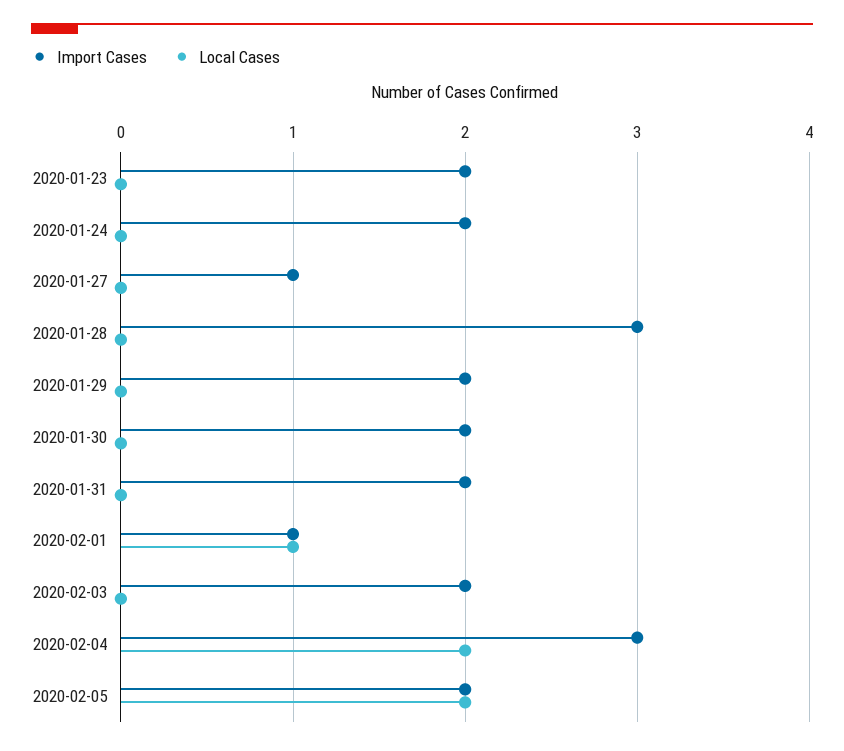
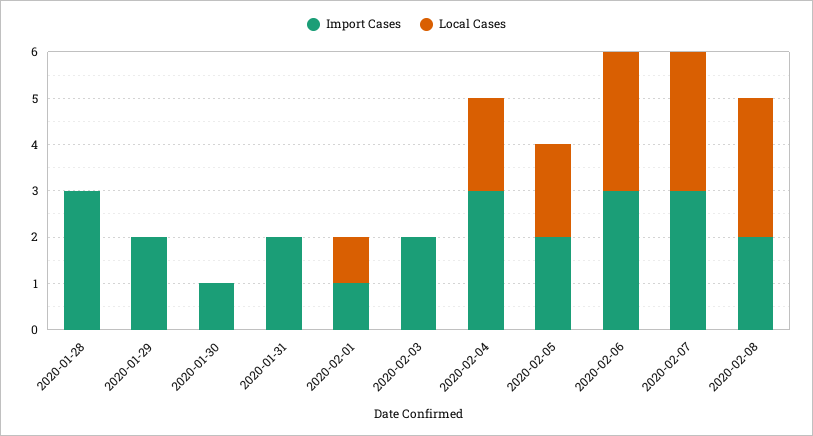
Import Cases, 2020-01-23: 2 -> none
Local Cases, 2020-01-23: 0 -> none
Import Cases, 2020-01-24: 2 -> none
Local Cases, 2020-01-24: 0 -> none
Import Cases, 2020-01-27: 1 -> none
Local Cases, 2020-01-27: 0 -> none
Import Cases, 2020-01-30: 2 -> 1
Import Cases, 2020-02-06: none -> 3
Local Cases, 2020-02-06: none -> 3
Import Cases, 2020-02-07: none -> 3
Local Cases, 2020-02-07: none -> 3
Import Cases, 2020-02-08: none -> 2
Local Cases, 2020-02-08: none -> 3

